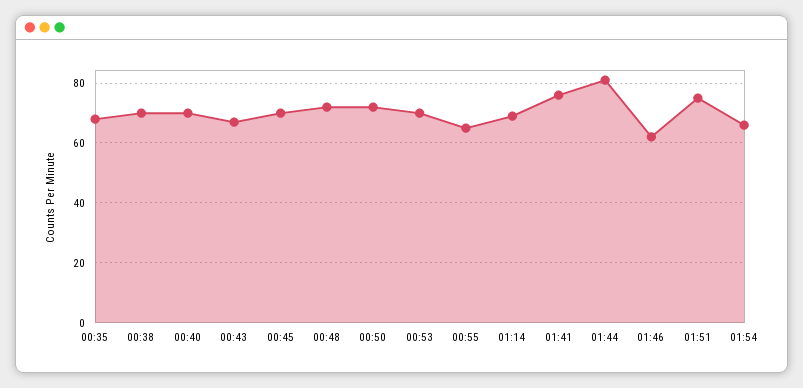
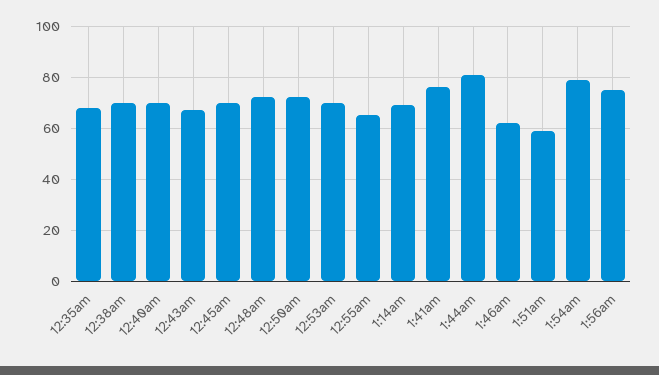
01:51: 75 -> 60
01:54: 65 -> 80
1:56am: none -> 75

